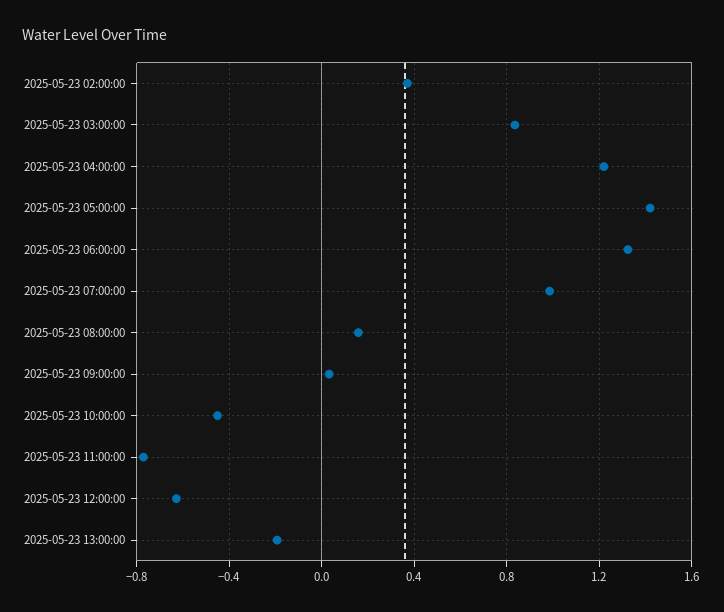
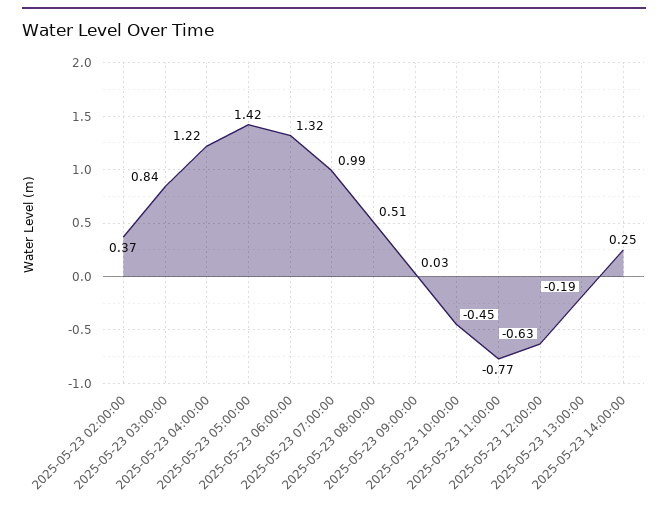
2025-05-23 08:00:00: 0.15 -> 0.51
2025-05-23 14:00:00: none -> 0.25

